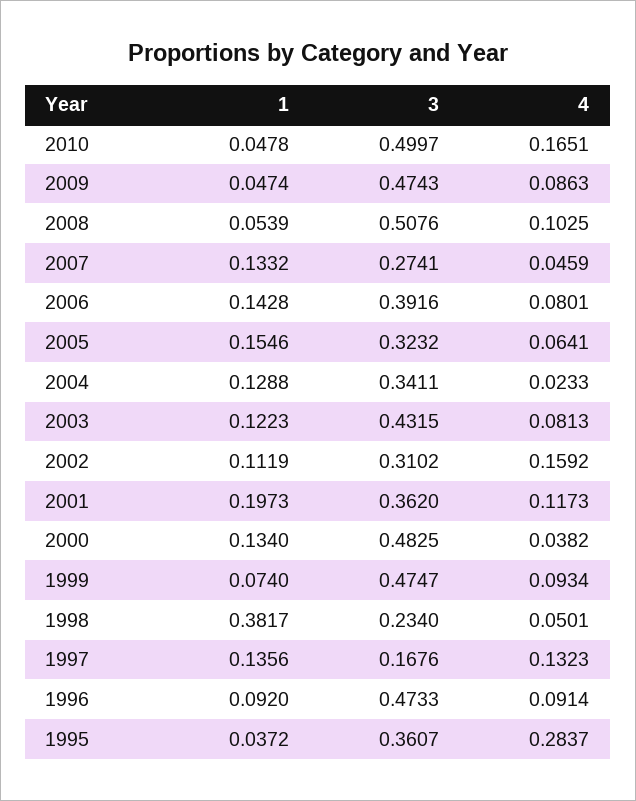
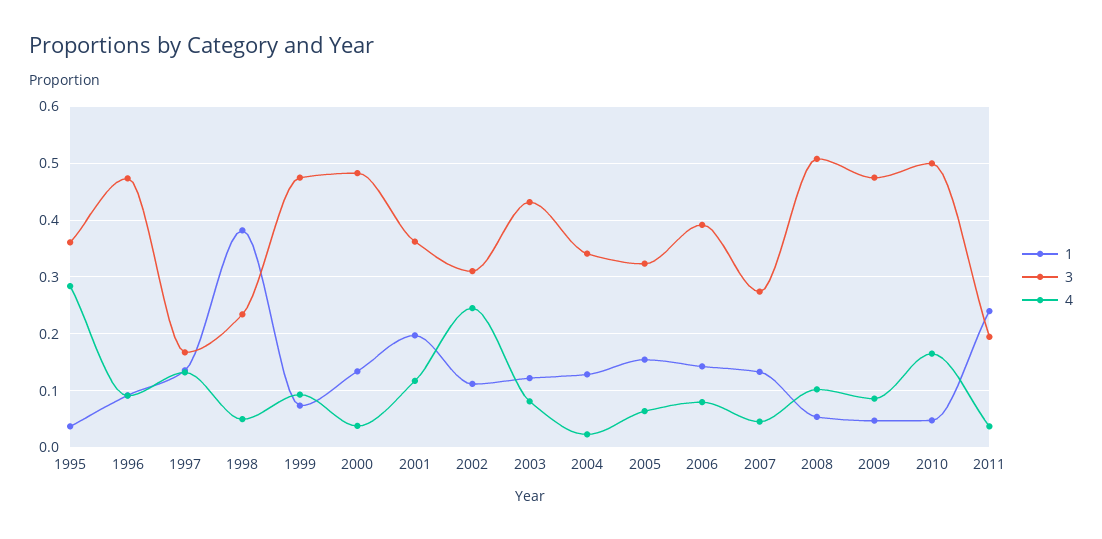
4, 2002: 0.1592 -> 0.24
1, 2011: none -> 0.24
3, 2011: none -> 0.2
4, 2011: none -> 0.04

